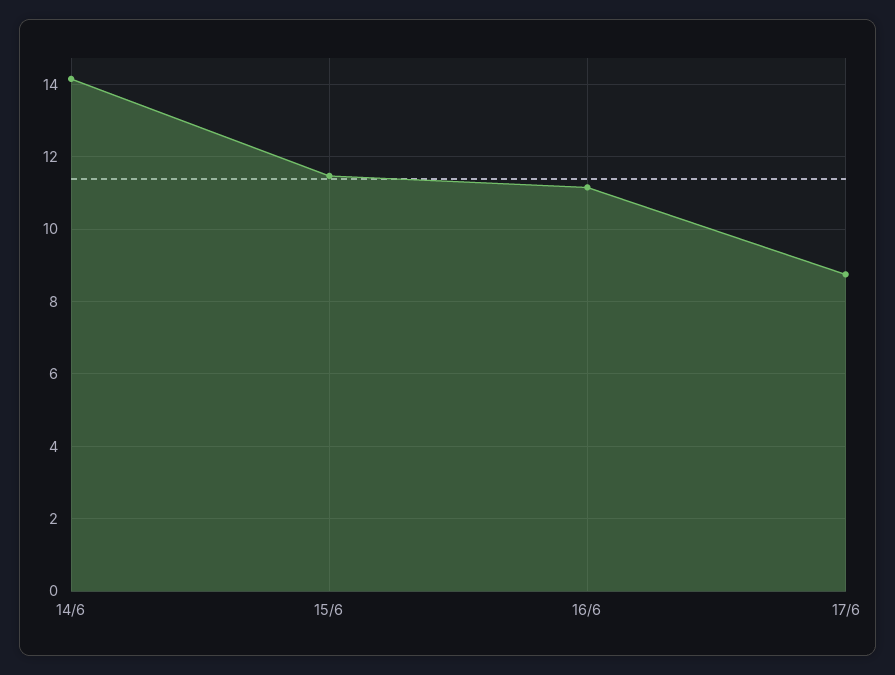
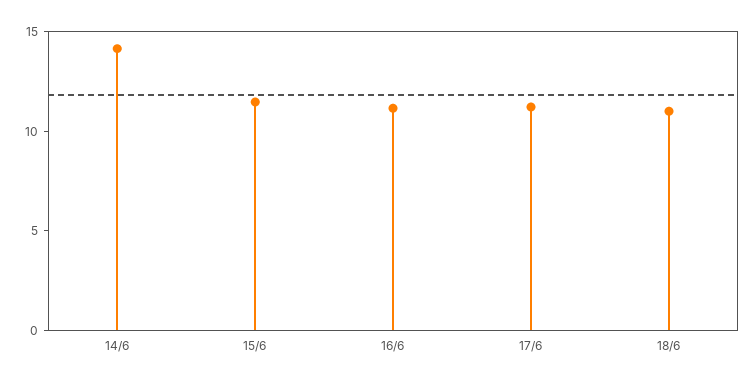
17/6: 8.8 -> 11
18/6: none -> 11

